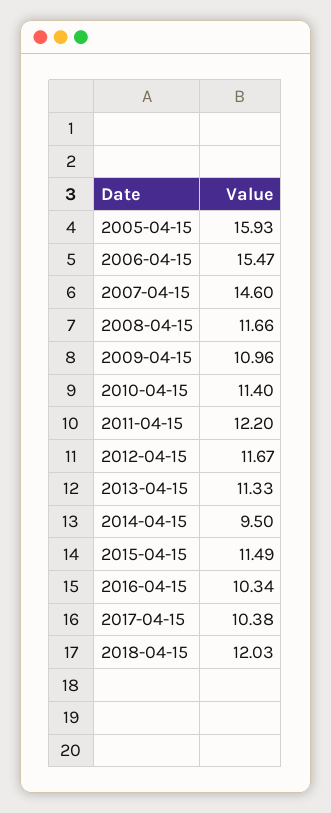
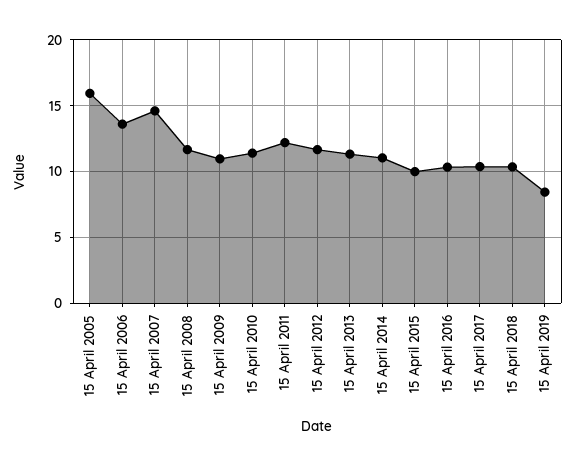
2006-04-15: 15.47 -> 13.5
2014-04-15: 9.5 -> 11
2015-04-15: 11.49 -> 10
2018-04-15: 12.03 -> 10.5
15 April 2019: none -> 8.5

